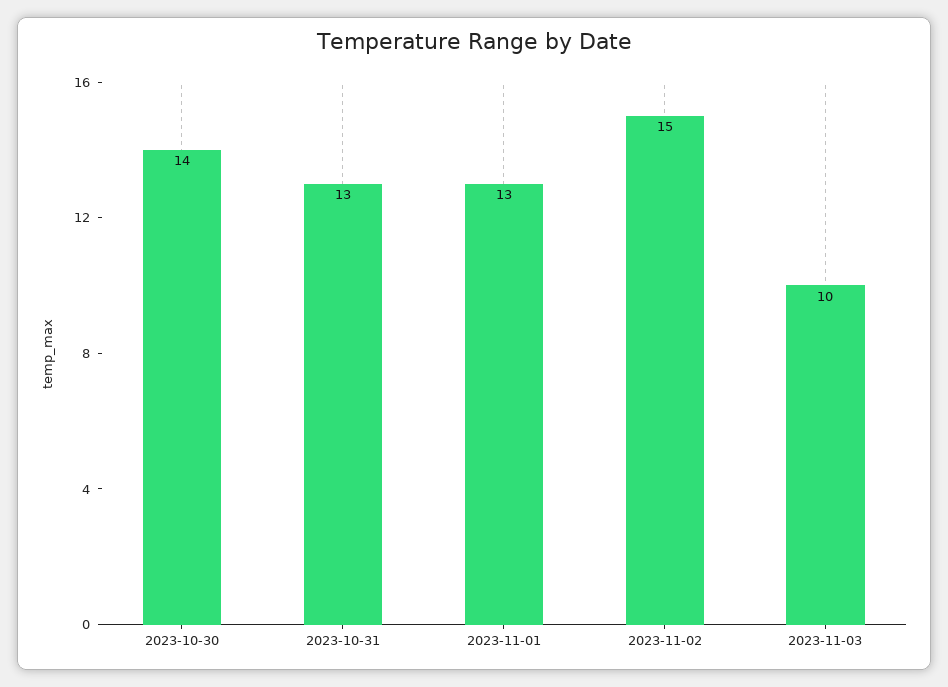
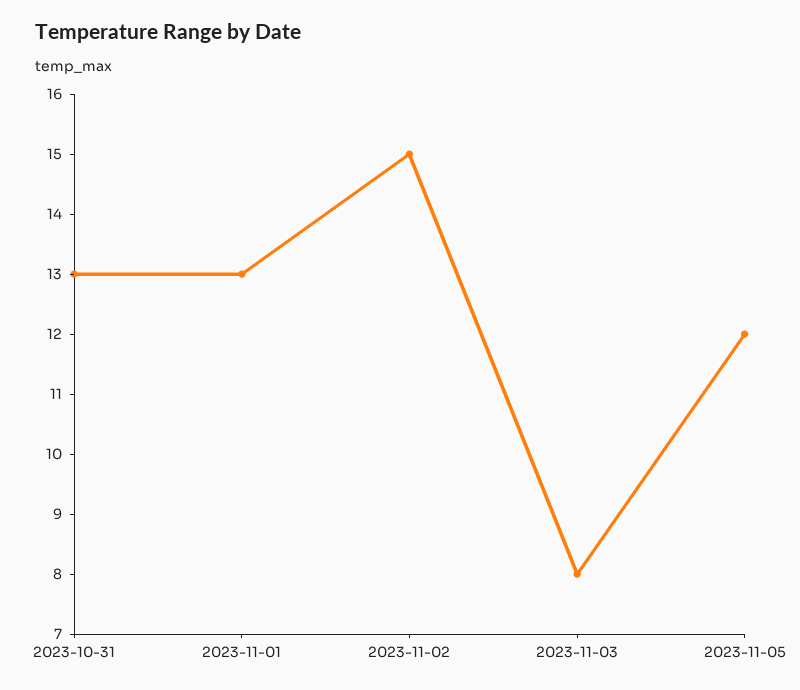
2023-10-30: 14 -> none
2023-11-03: 10 -> 8
2023-11-05: none -> 12

